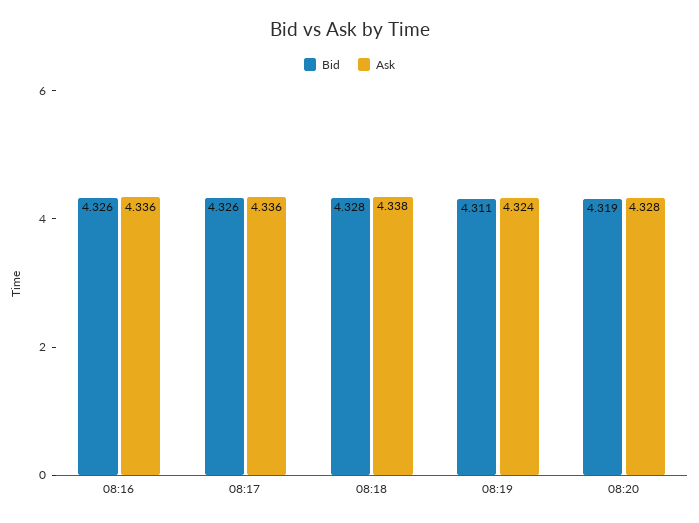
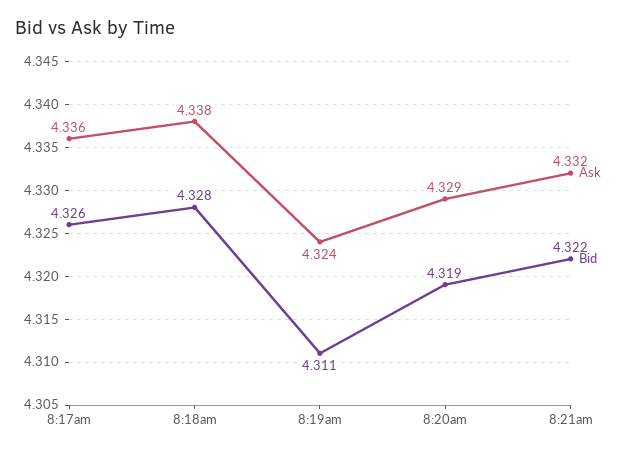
Bid, 08:16: 4.326 -> none
Ask, 08:16: 4.336 -> none
Ask, 08:20: 4.328 -> 4.329
Ask, 8:21am: none -> 4.332
Bid, 8:21am: none -> 4.322

